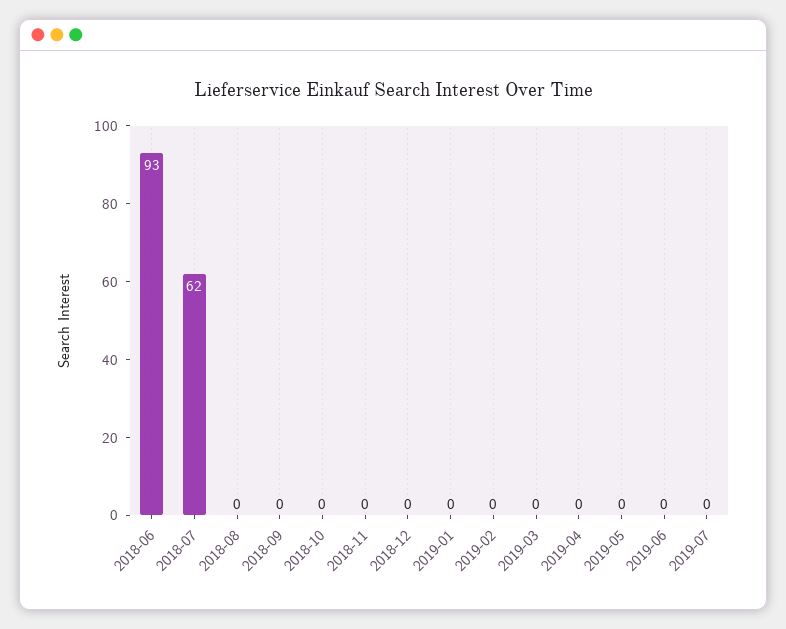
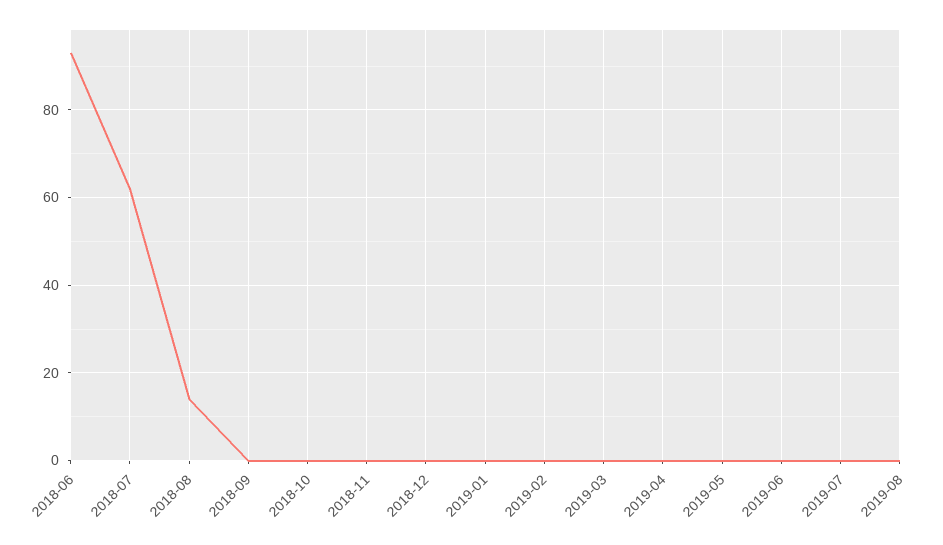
2018-08: 0 -> 15
2019-08: none -> 0

